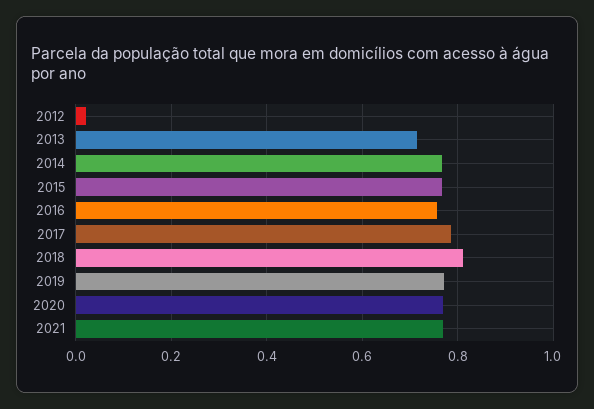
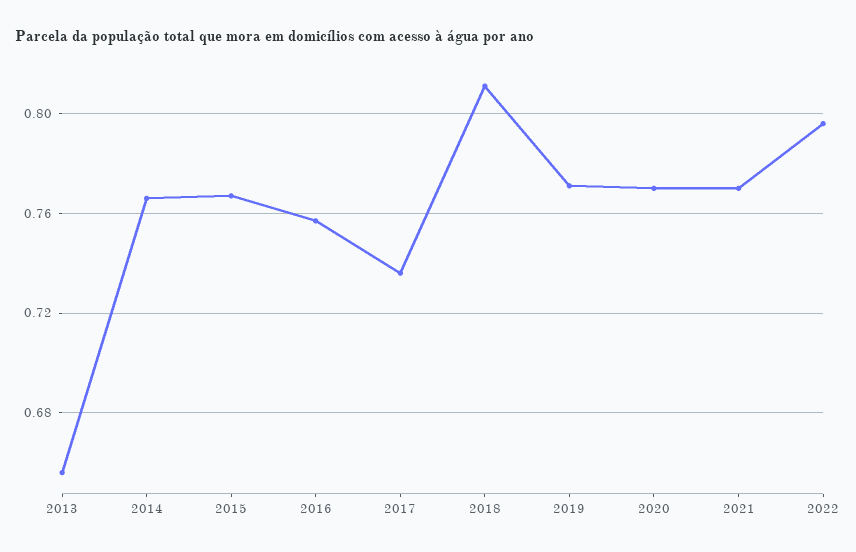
2012: 0.02 -> none
2013: 0.72 -> 0.655
2017: 0.78 -> 0.735
2022: none -> 0.795

